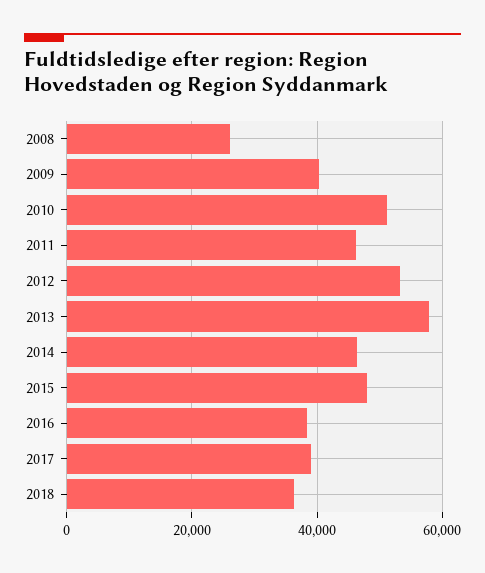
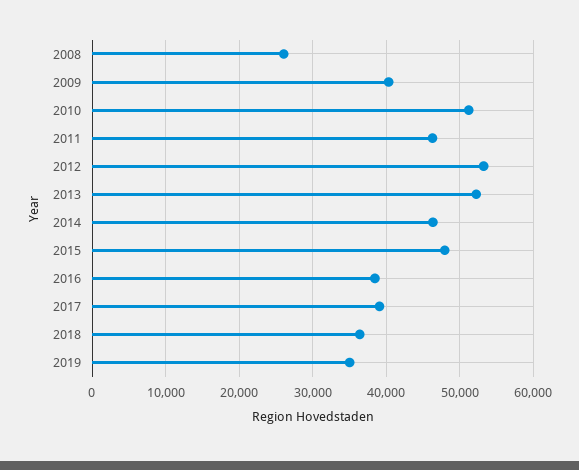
2013: 58000 -> 52000
2019: none -> 35000

